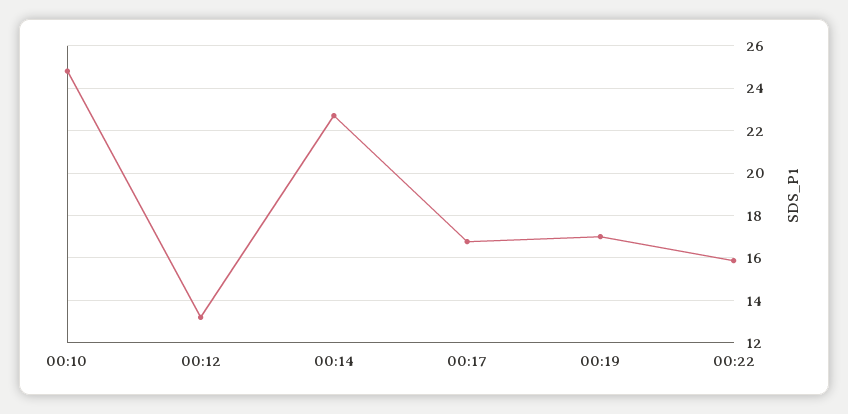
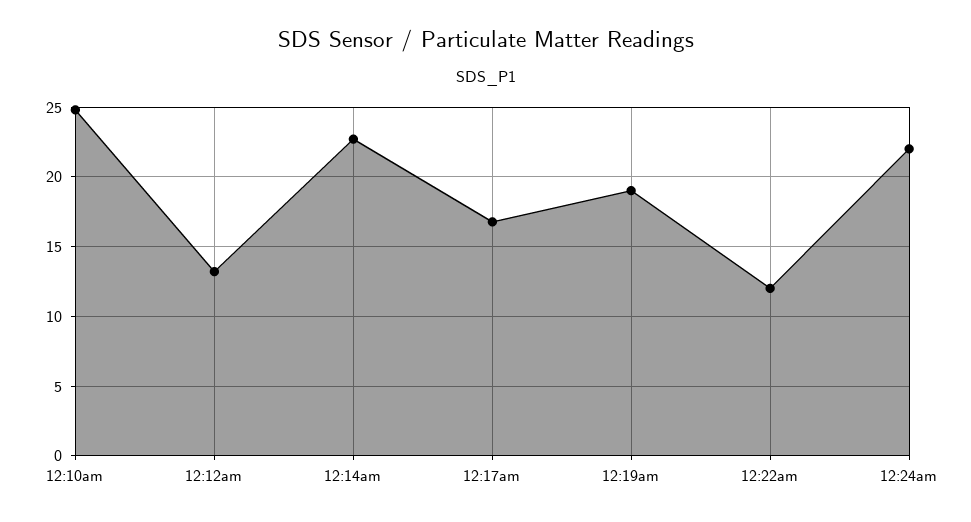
00:19: 17 -> 19
00:22: 16 -> 12
12:24am: none -> 22

